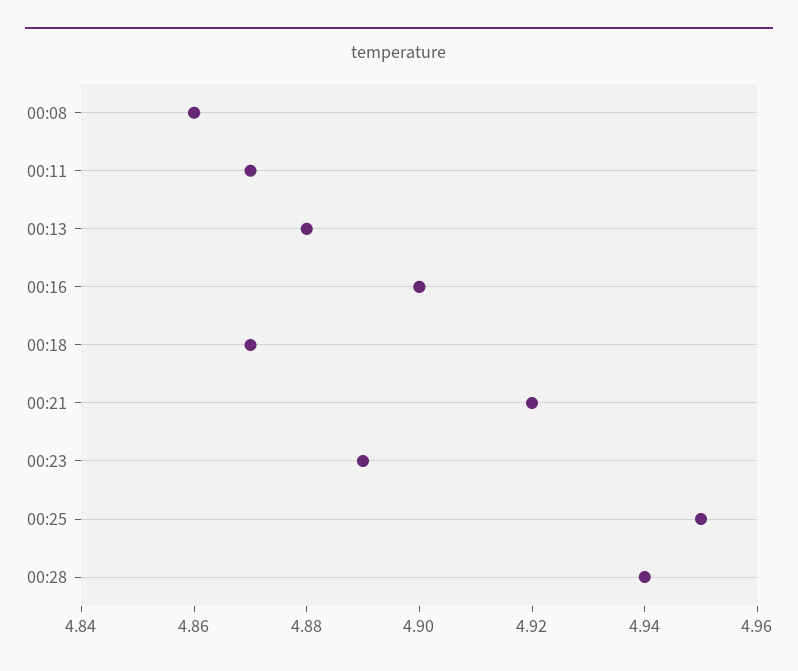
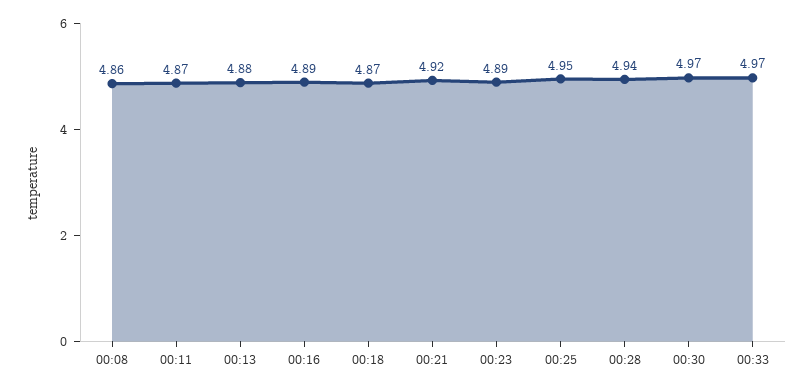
00:16: 4.9 -> 4.89
00:30: none -> 4.97
00:33: none -> 4.97

